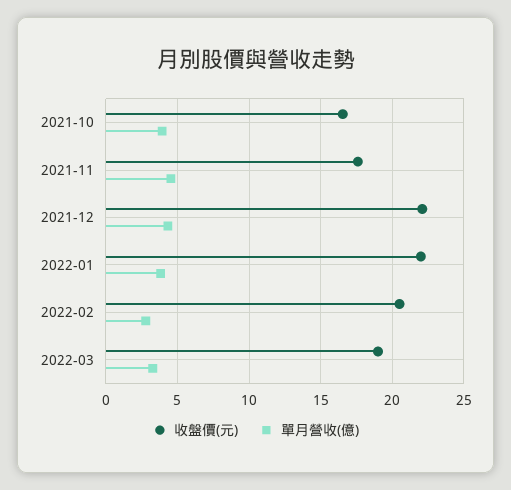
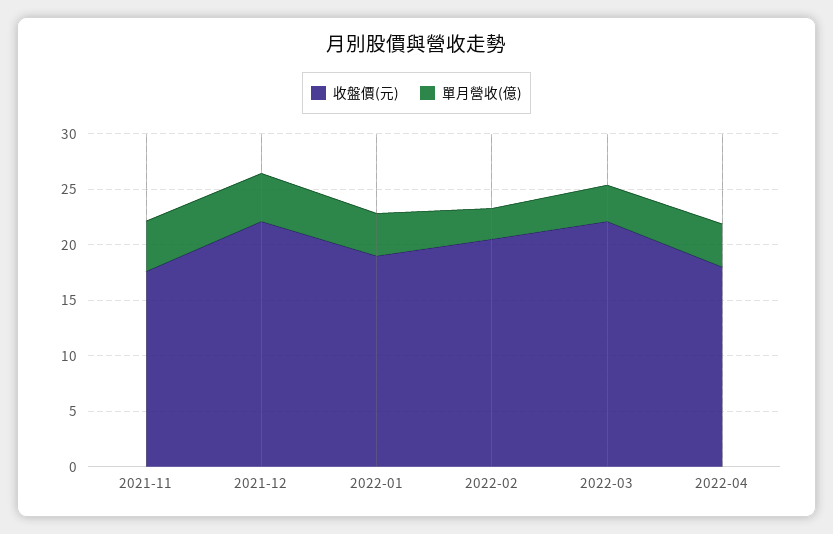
收盤價(元), 2021-10: 16.5 -> none
單月營收(億), 2021-10: 4 -> none
收盤價(元), 2022-01: 22 -> 19
收盤價(元), 2022-03: 19 -> 22
收盤價(元), 2022-04: none -> 18
單月營收(億), 2022-04: none -> 4

